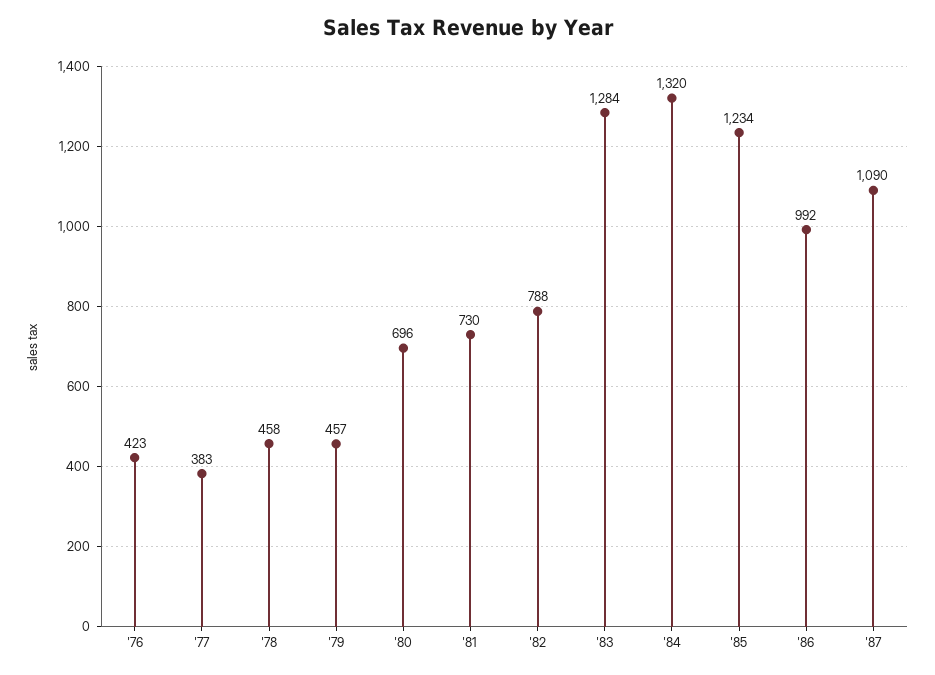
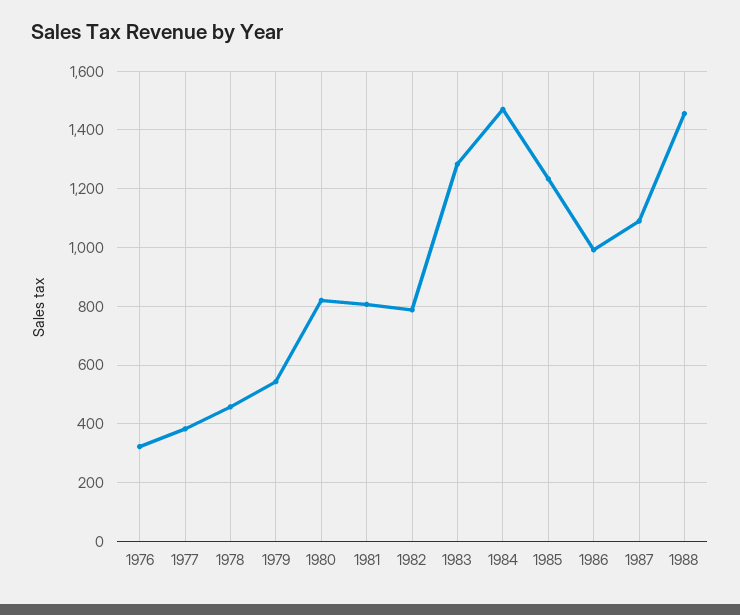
'76: 423 -> 325
'79: 457 -> 550
'80: 696 -> 825
'81: 730 -> 800
'84: 1320 -> 1475
1988: none -> 1450

